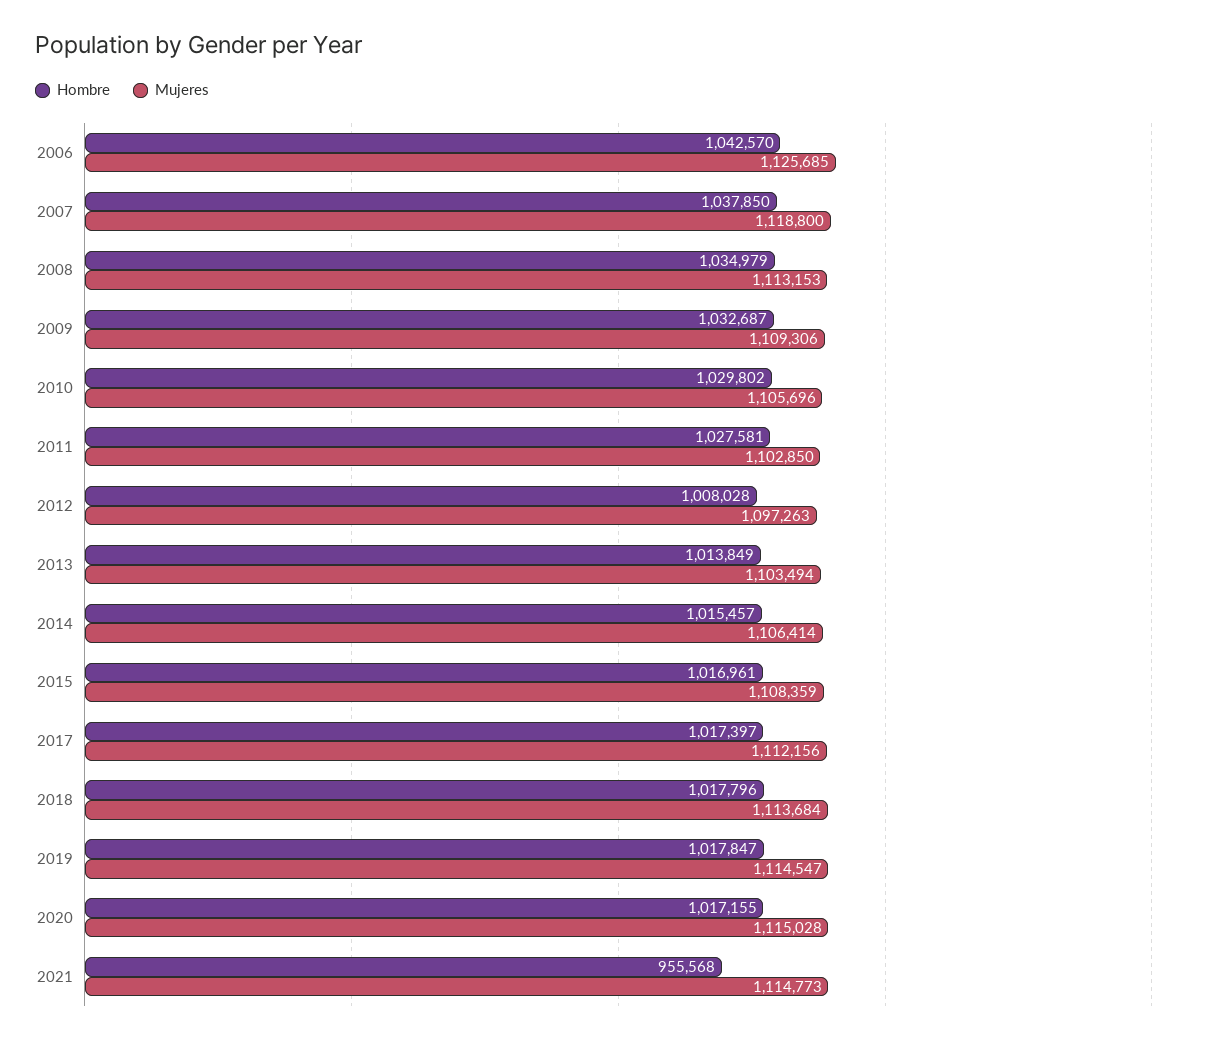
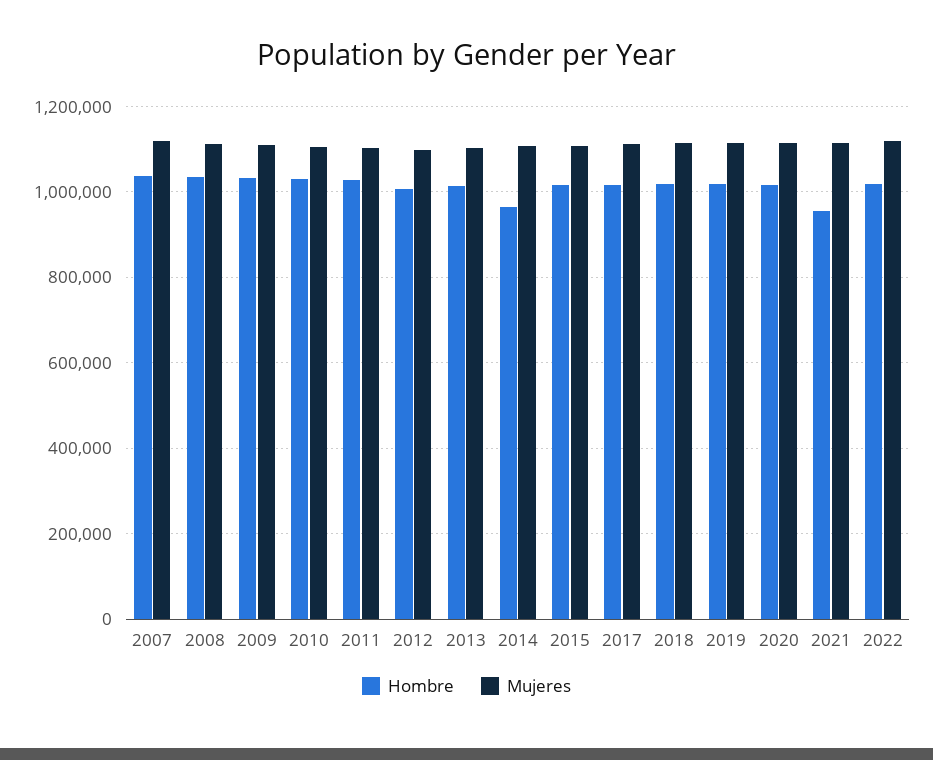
Hombre, 2006: 1042570 -> none
Mujeres, 2006: 1125685 -> none
Hombre, 2014: 1015457 -> 960000
Hombre, 2022: none -> 1020000
Mujeres, 2022: none -> 1120000

